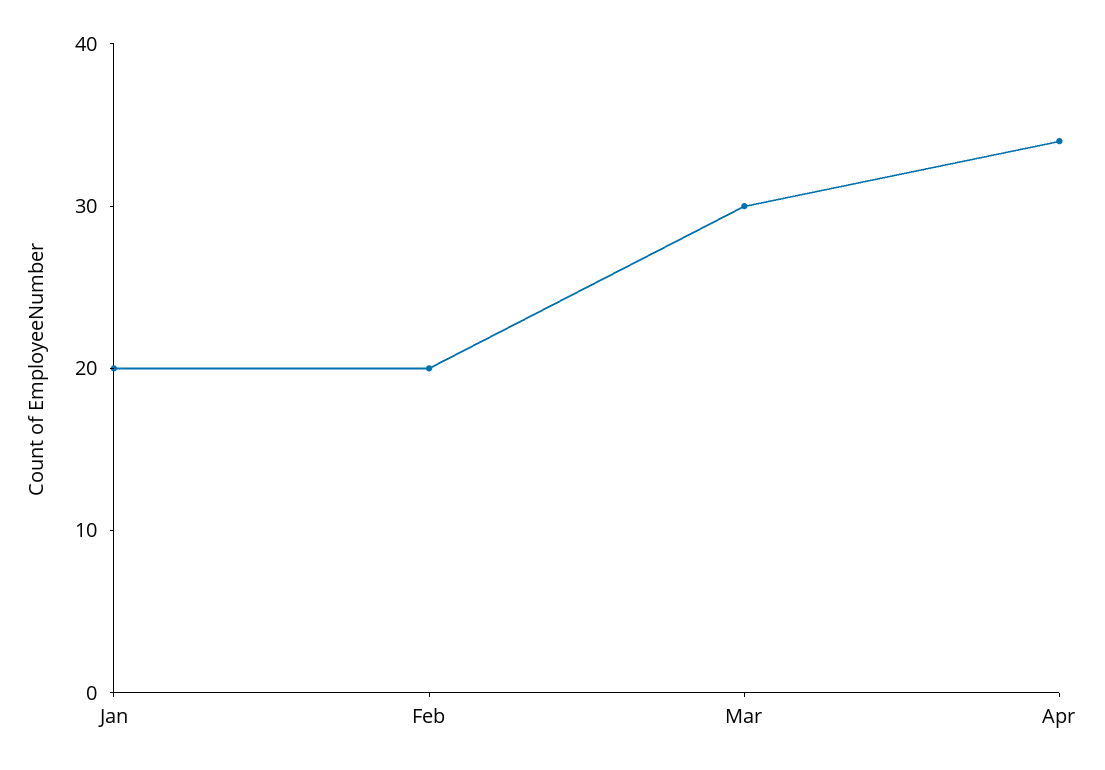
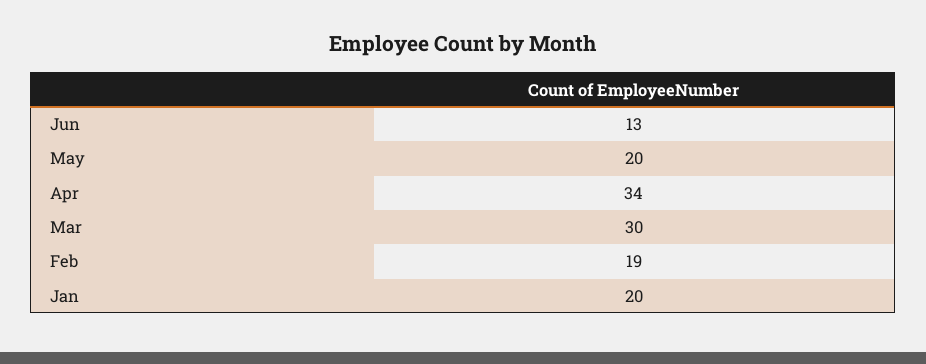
Feb: 20 -> 19
Jun: none -> 13
May: none -> 20

